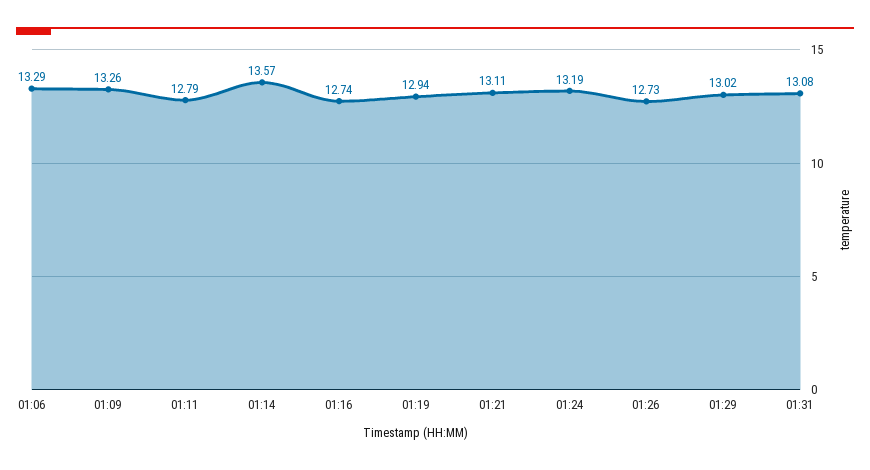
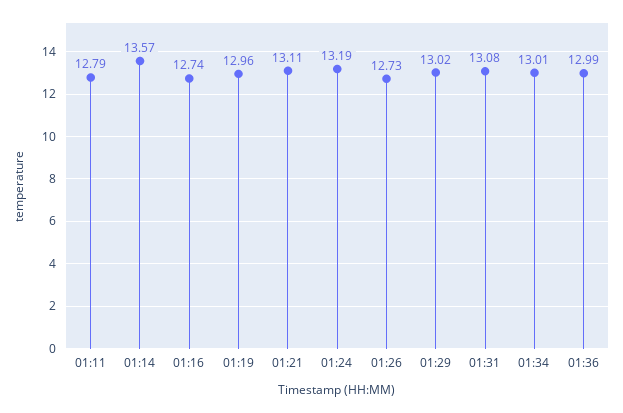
01:06: 13.29 -> none
01:09: 13.26 -> none
01:19: 12.94 -> 12.96
01:34: none -> 13.01
01:36: none -> 12.99

